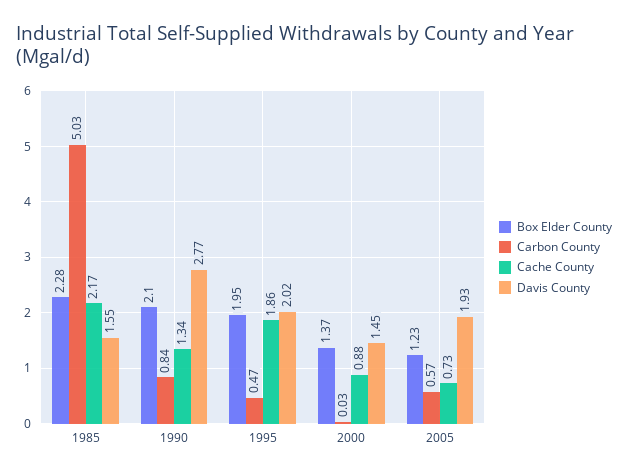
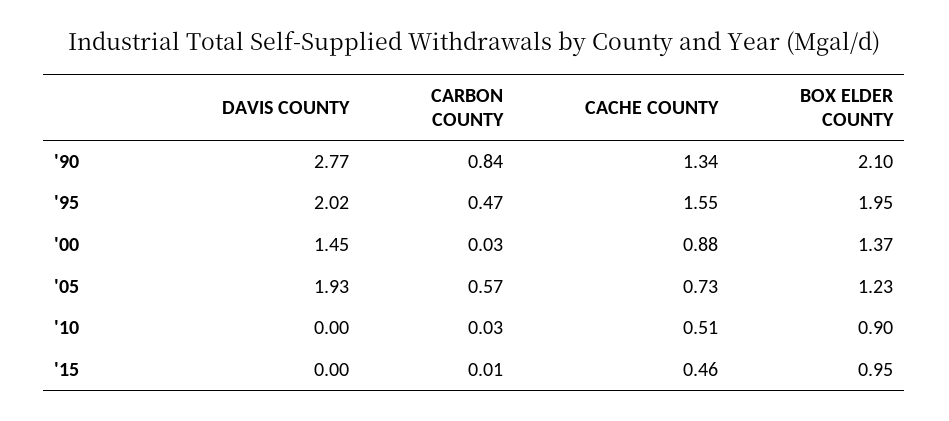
Box Elder County, 1985: 2.28 -> none
Carbon County, 1985: 5.03 -> none
Cache County, 1985: 2.17 -> none
Davis County, 1985: 1.55 -> none
Cache County, 1995: 1.86 -> 1.55
Davis County, '10: none -> 0
Carbon County, '10: none -> 0.03
Cache County, '10: none -> 0.51
Box Elder County, '10: none -> 0.9
Davis County, '15: none -> 0
Carbon County, '15: none -> 0.01
Cache County, '15: none -> 0.46
Box Elder County, '15: none -> 0.95

